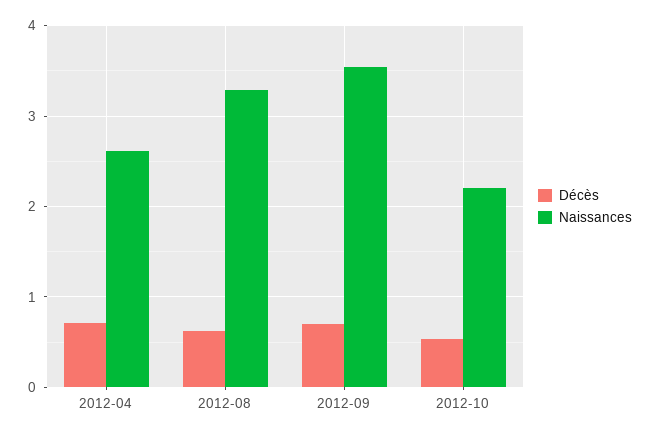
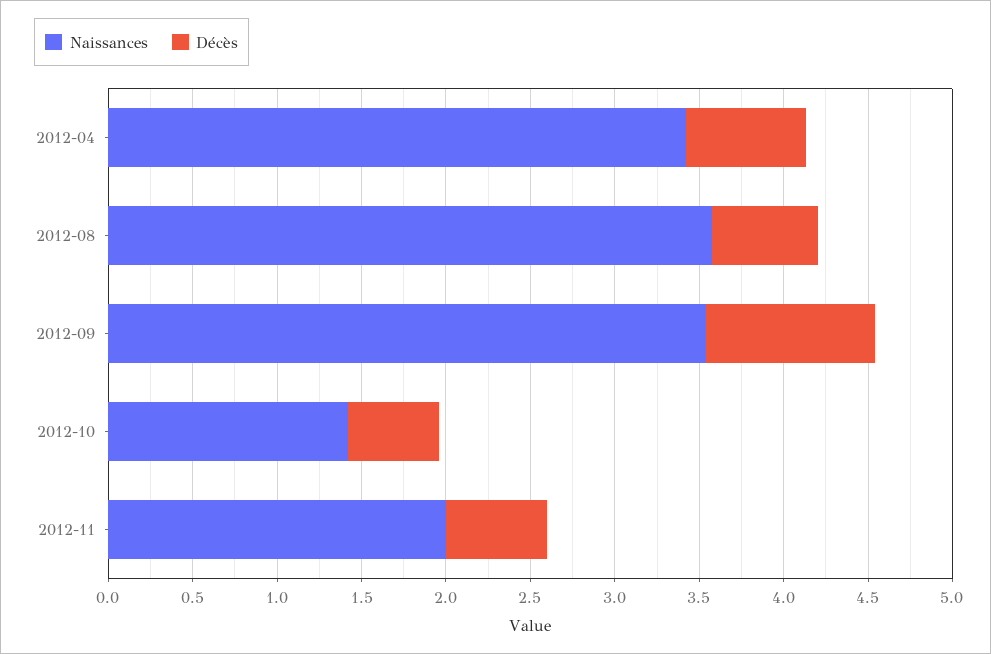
Naissances, 2012-04: 2.6 -> 3.4
Naissances, 2012-08: 3.3 -> 3.6
Décès, 2012-09: 0.7 -> 1
Naissances, 2012-10: 2.2 -> 1.4
Naissances, 2012-11: none -> 2
Décès, 2012-11: none -> 0.6

